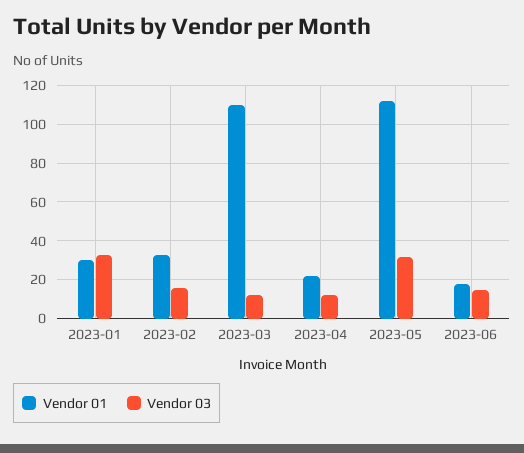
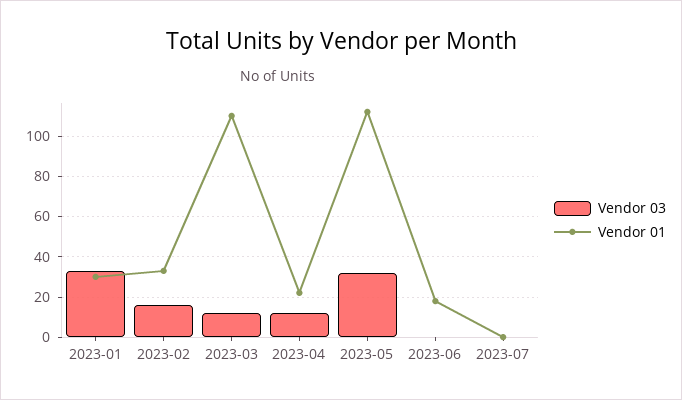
Vendor 03, 2023-06: 15 -> 0
Vendor 03, 2023-07: none -> 0
Vendor 01, 2023-07: none -> 0

